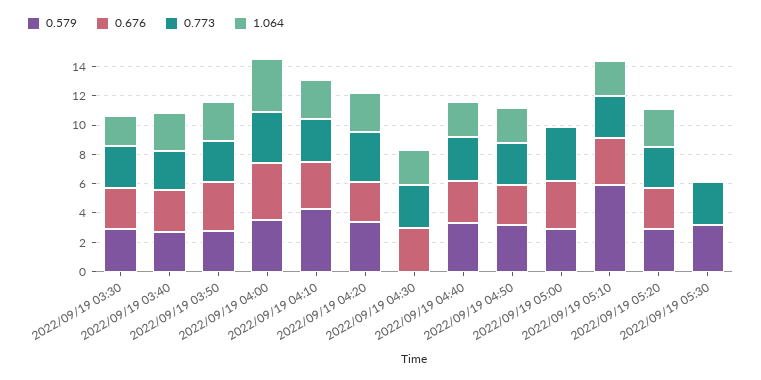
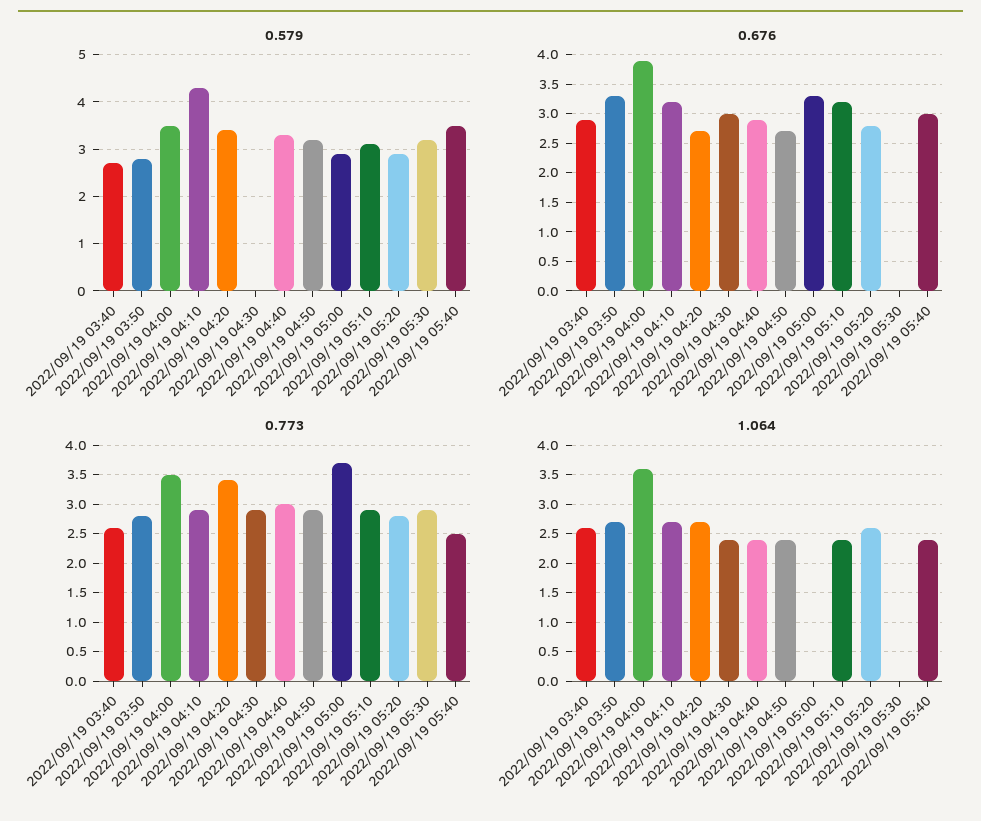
0.579, 2022/09/19 03:30: 3 -> none
0.676, 2022/09/19 03:30: 3 -> none
0.773, 2022/09/19 03:30: 3 -> none
1.064, 2022/09/19 03:30: 2 -> none
0.579, 2022/09/19 05:10: 6 -> 3
0.579, 2022/09/19 05:40: none -> 3.5
0.676, 2022/09/19 05:40: none -> 3
0.773, 2022/09/19 05:40: none -> 2.5
1.064, 2022/09/19 05:40: none -> 2.5

